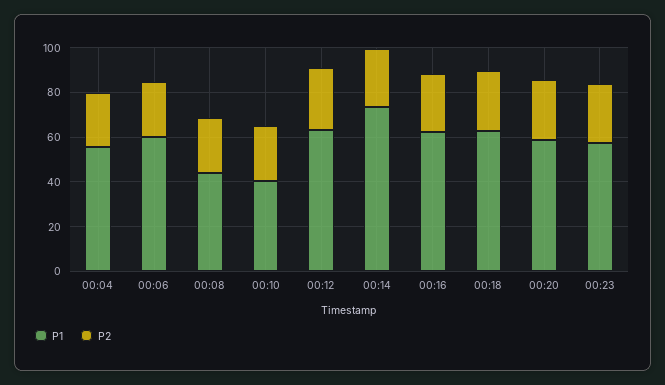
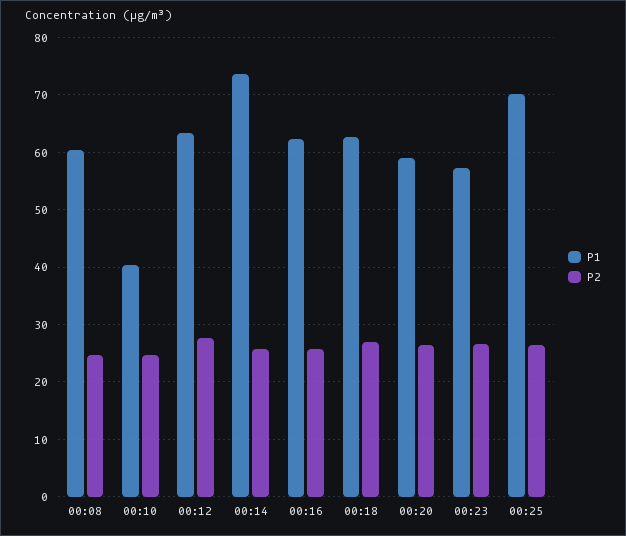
P1, 00:04: 55 -> none
P2, 00:04: 25 -> none
P1, 00:06: 60 -> none
P2, 00:06: 25 -> none
P1, 00:08: 45 -> 60
P1, 00:25: none -> 70
P2, 00:25: none -> 26

